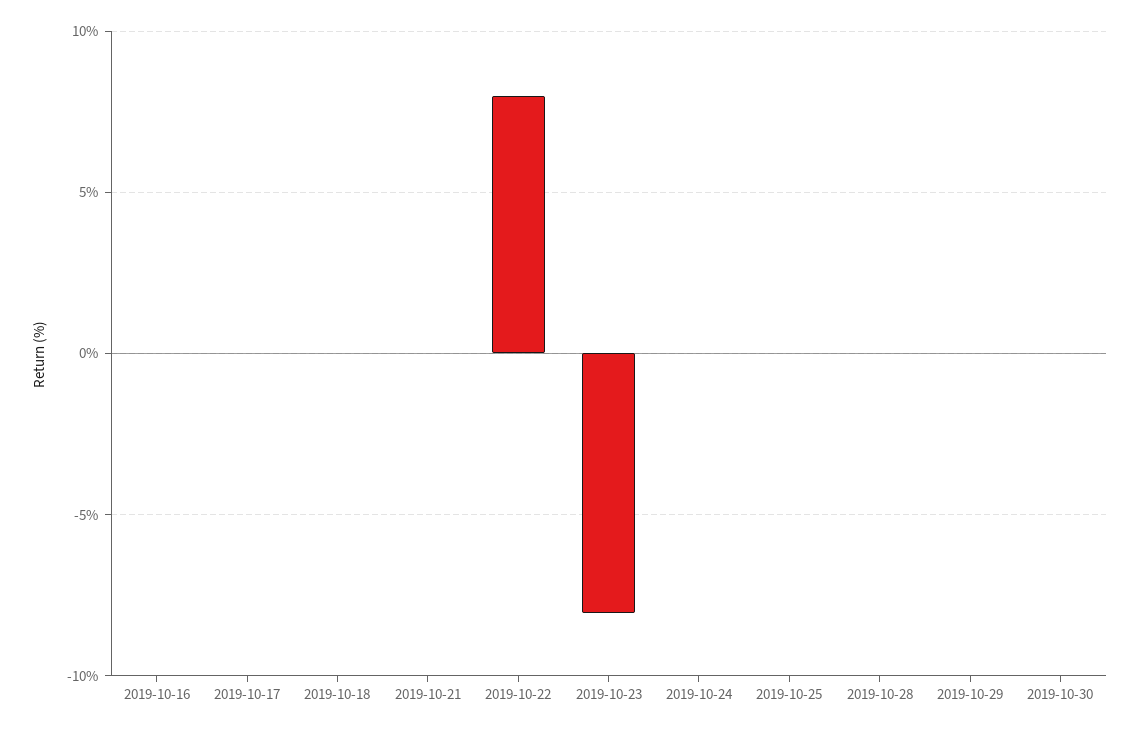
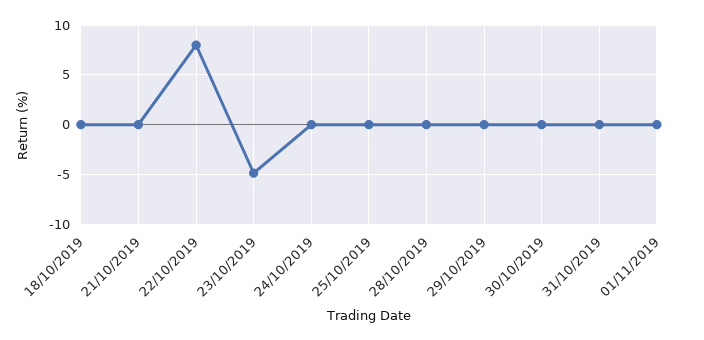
2019-10-16: 0 -> none
2019-10-17: 0 -> none
2019-10-23: -8 -> -5
31/10/2019: none -> 0
01/11/2019: none -> 0

